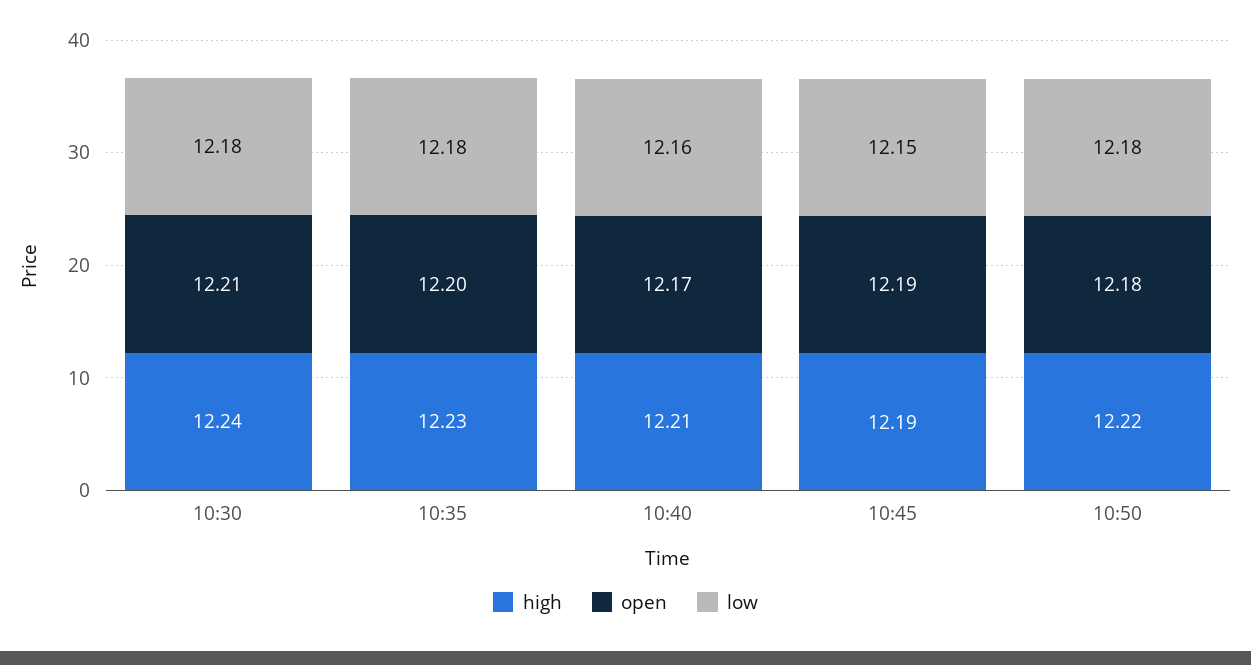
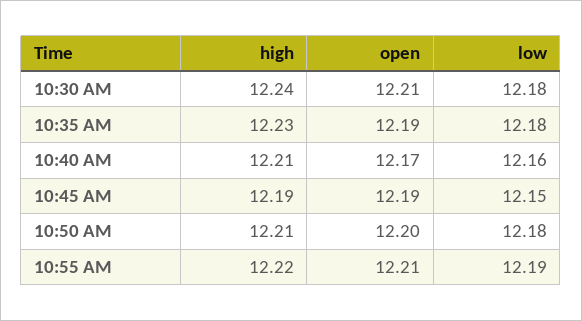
open, 10:35: 12.2 -> 12.19
high, 10:50: 12.22 -> 12.21
open, 10:50: 12.18 -> 12.2
high, 10:55 AM: none -> 12.22
open, 10:55 AM: none -> 12.21
low, 10:55 AM: none -> 12.19

